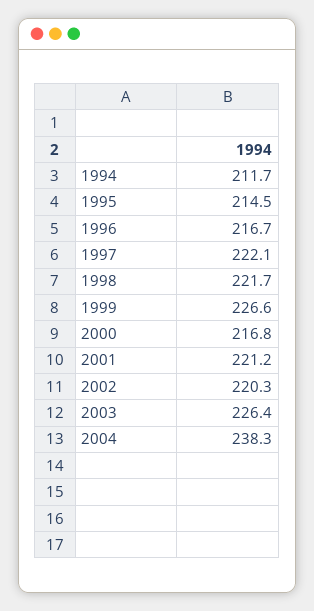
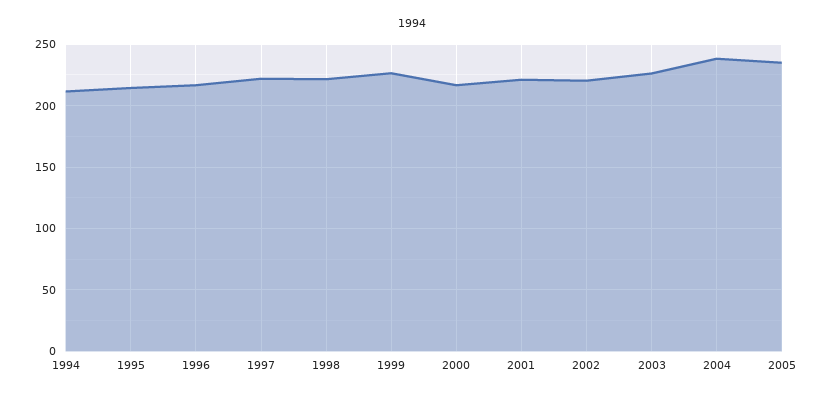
2005: none -> 235

